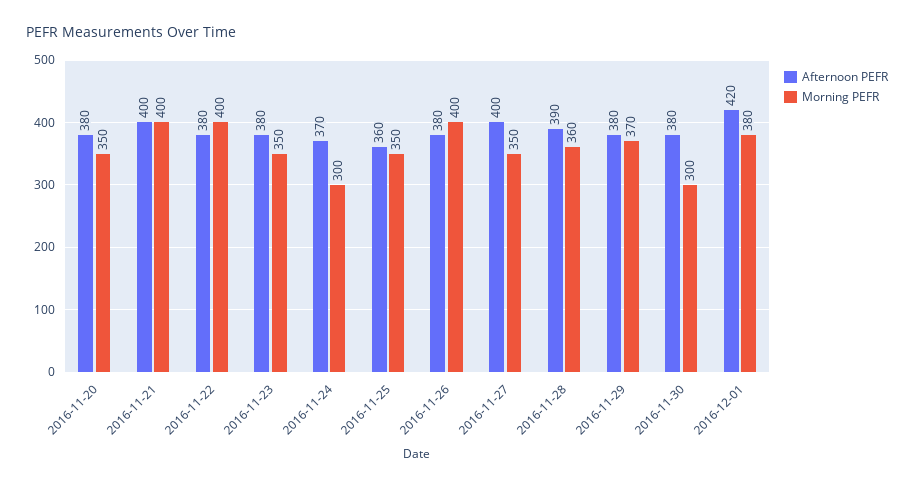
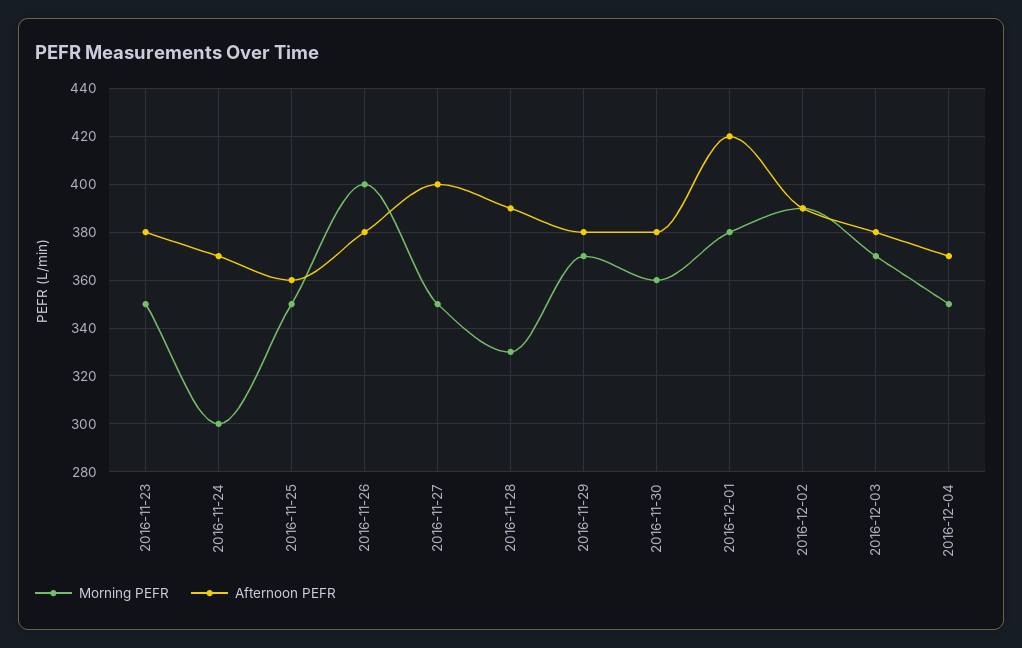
Afternoon PEFR, 2016-11-20: 380 -> none
Morning PEFR, 2016-11-20: 350 -> none
Afternoon PEFR, 2016-11-21: 400 -> none
Morning PEFR, 2016-11-21: 400 -> none
Afternoon PEFR, 2016-11-22: 380 -> none
Morning PEFR, 2016-11-22: 400 -> none
Morning PEFR, 2016-11-28: 360 -> 330
Morning PEFR, 2016-11-30: 300 -> 360
Morning PEFR, 2016-12-02: none -> 390
Afternoon PEFR, 2016-12-02: none -> 390
Morning PEFR, 2016-12-03: none -> 370
Afternoon PEFR, 2016-12-03: none -> 380
Morning PEFR, 2016-12-04: none -> 350
Afternoon PEFR, 2016-12-04: none -> 370

